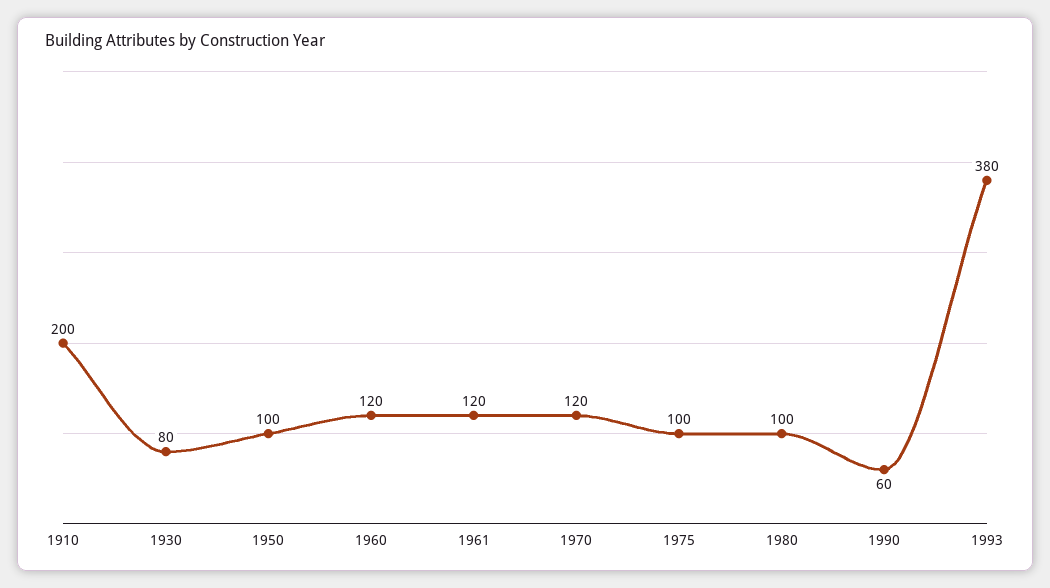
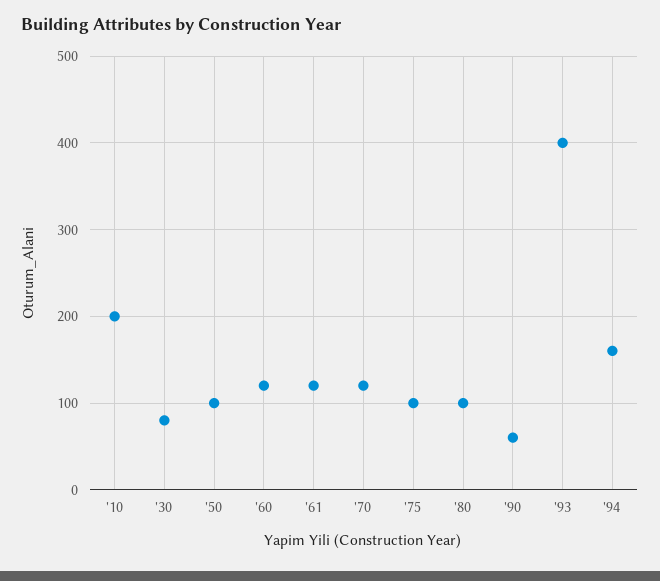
1993: 380 -> 400
'94: none -> 160

